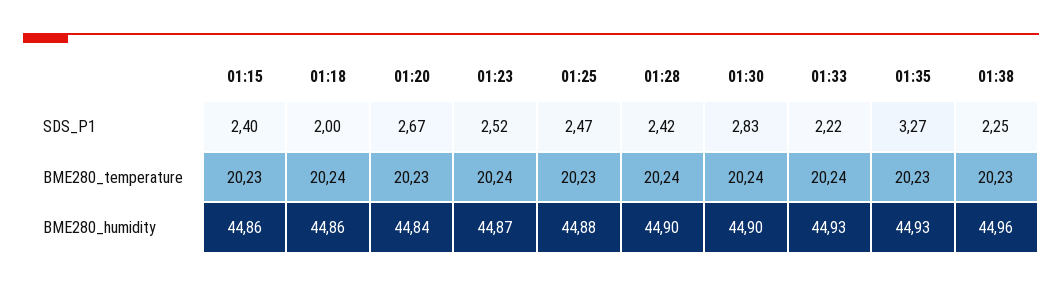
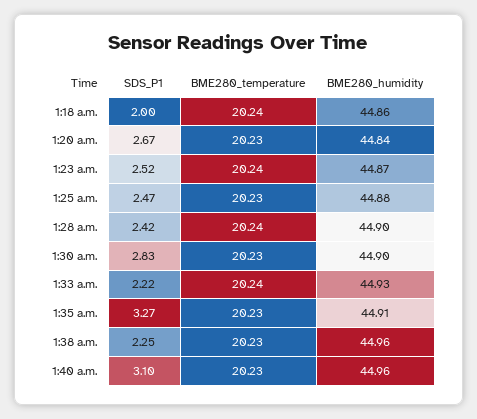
01:15, SDS_P1: 2.4 -> none
01:15, BME280_temperature: 20.23 -> none
01:30, BME280_temperature: 20.24 -> 20.23
01:15, BME280_humidity: 44.86 -> none
01:35, BME280_humidity: 44.93 -> 44.91
1:40 a.m., SDS_P1: none -> 3.1
1:40 a.m., BME280_temperature: none -> 20.23
1:40 a.m., BME280_humidity: none -> 44.96

